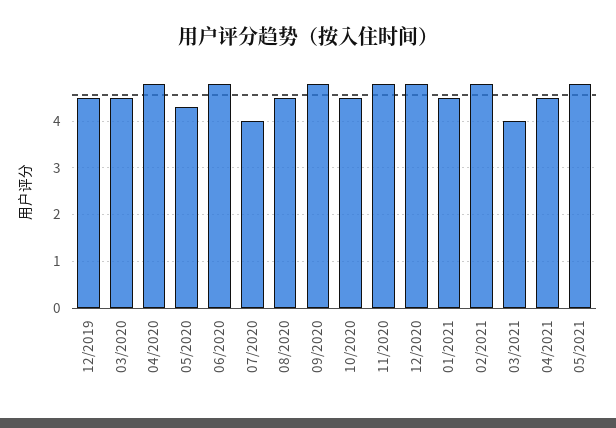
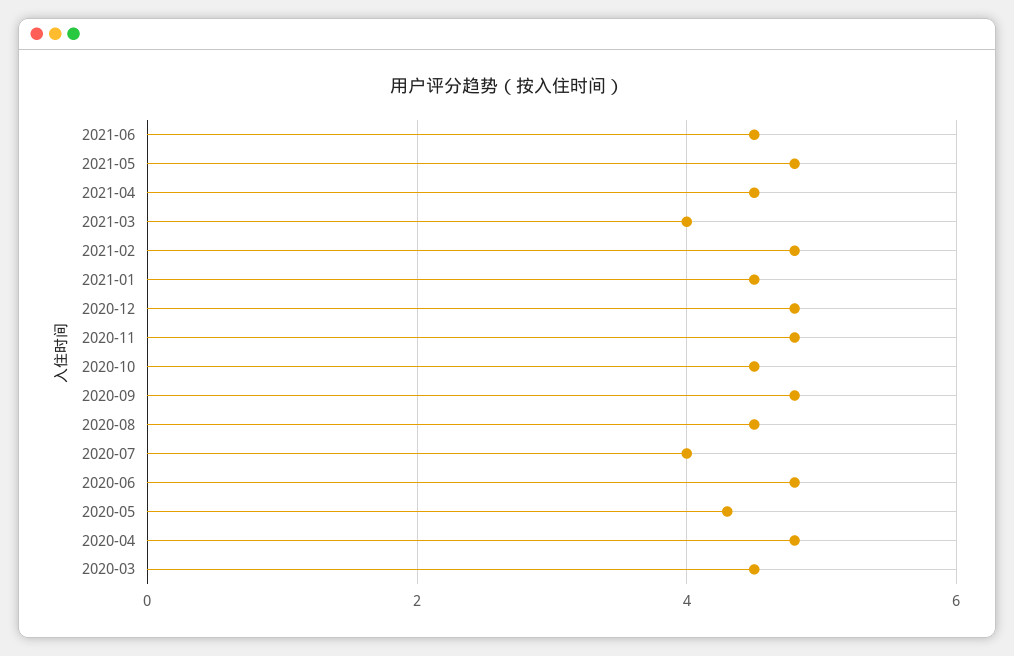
12/2019: 4.5 -> none
2021-06: none -> 4.5

